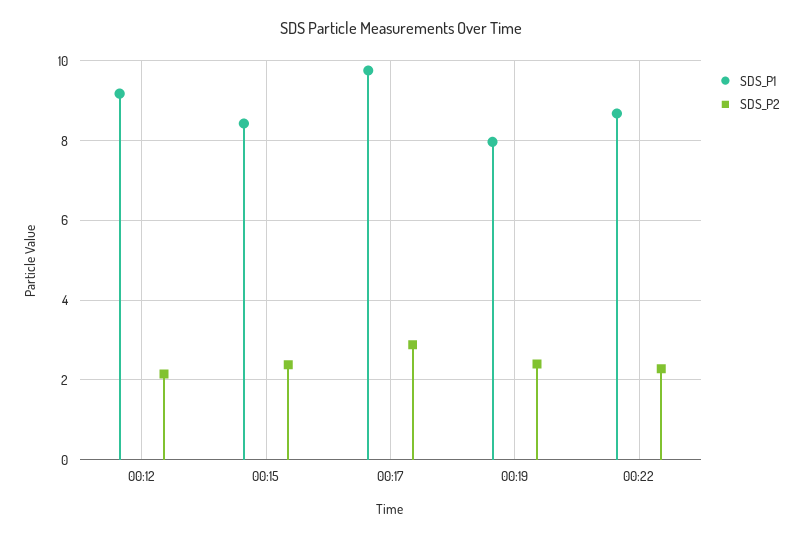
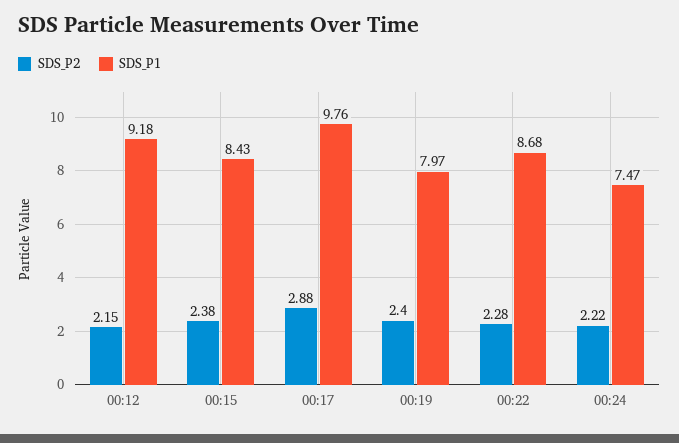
SDS_P2, 00:24: none -> 2.22
SDS_P1, 00:24: none -> 7.47

